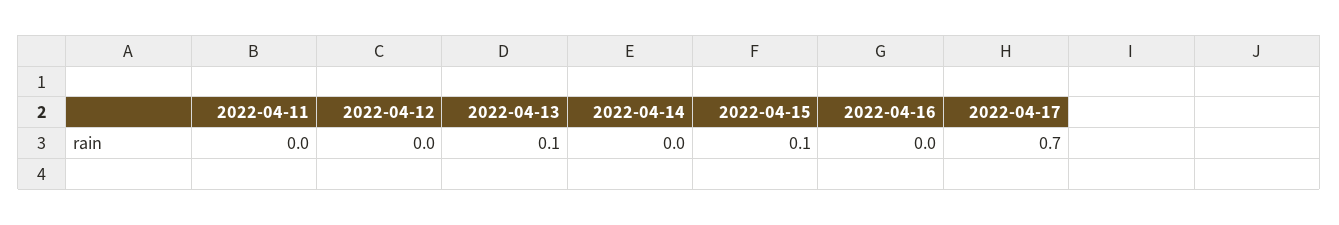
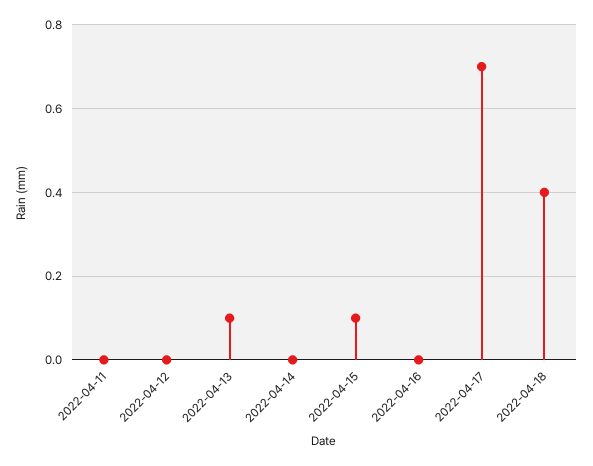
2022-04-18: none -> 0.4

